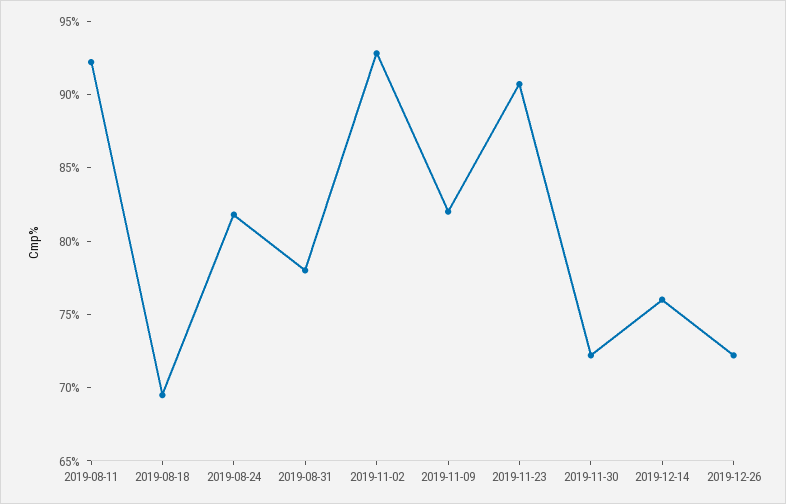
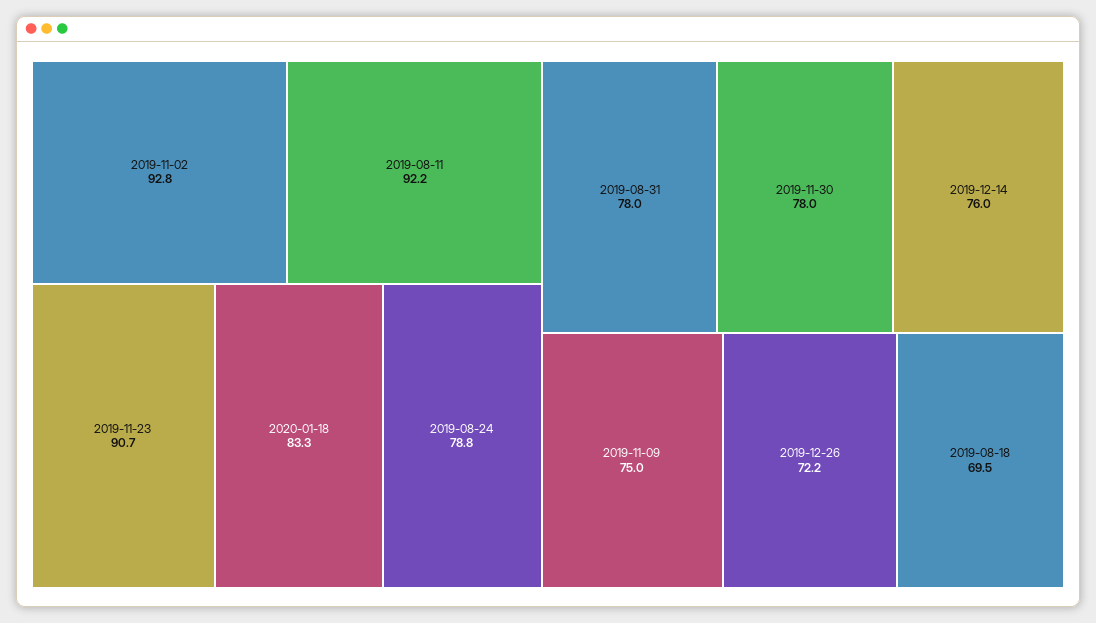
2019-08-24: 82 -> 78.8
2019-11-09: 82 -> 75
2019-11-30: 72 -> 78
2020-01-18: none -> 83.3

